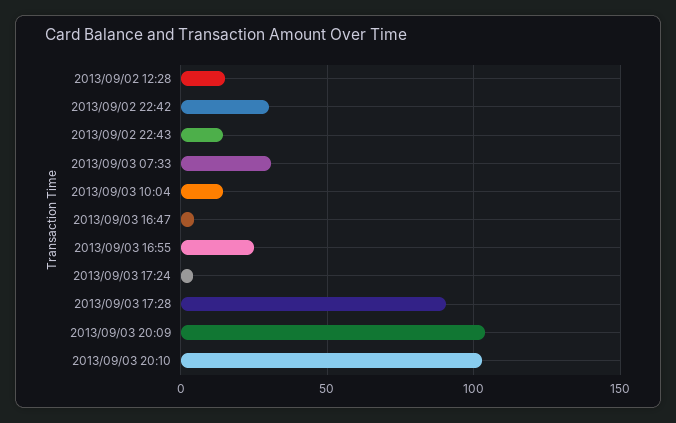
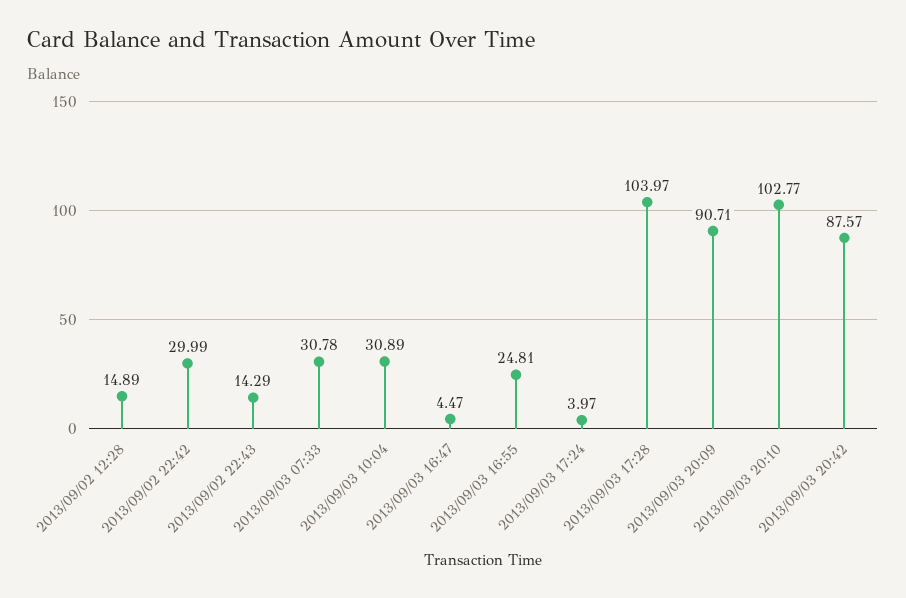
2013/09/03 10:04: 15 -> 30.89
2013/09/03 17:28: 90 -> 103.97
2013/09/03 20:09: 105 -> 90.71
2013/09/03 20:42: none -> 87.57

